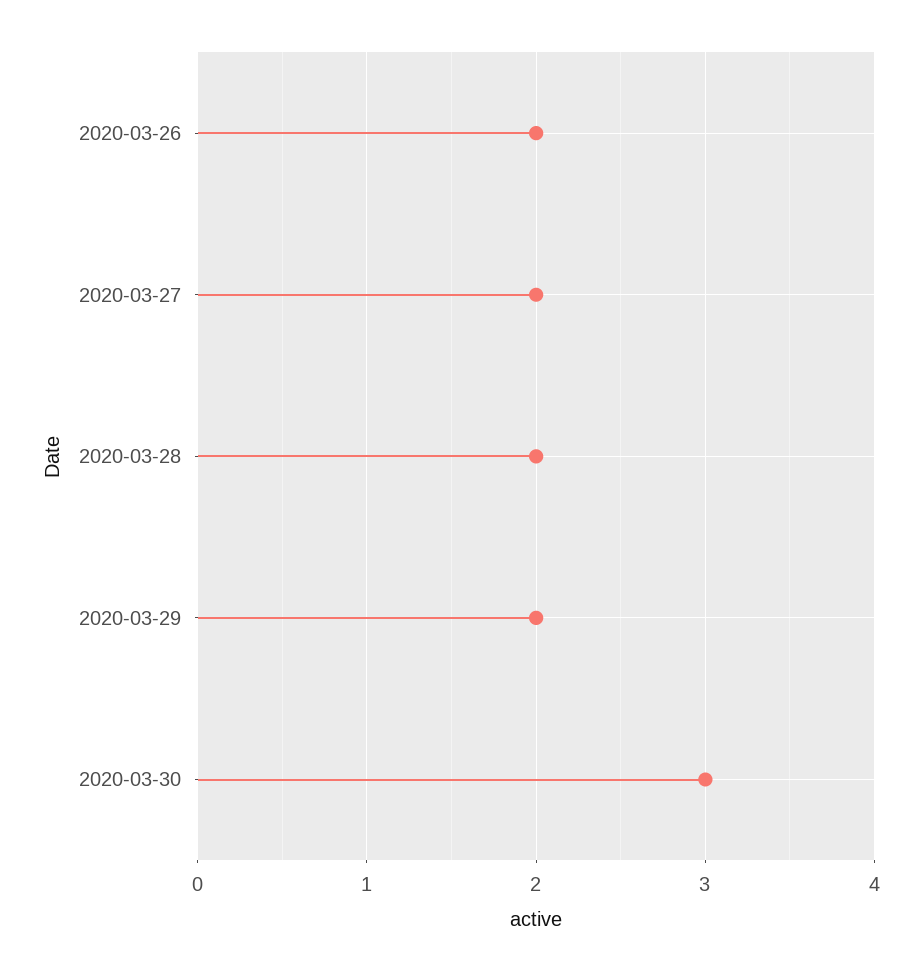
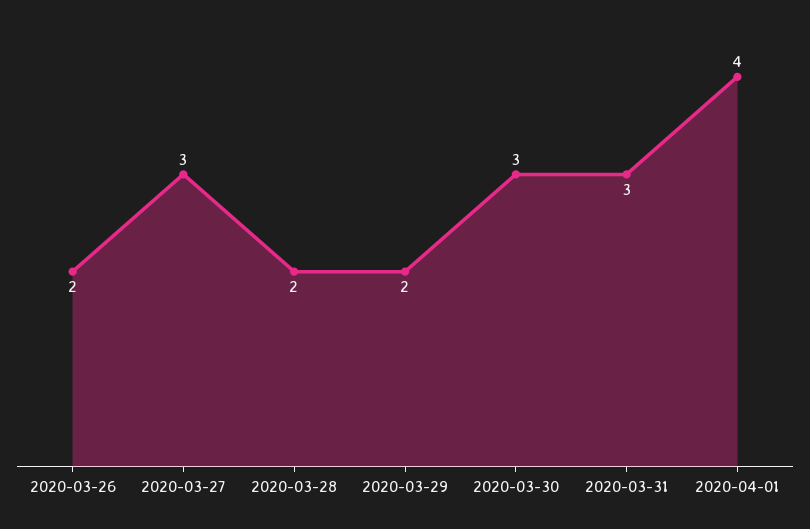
2020-03-27: 2 -> 3
2020-03-31: none -> 3
2020-04-01: none -> 4

